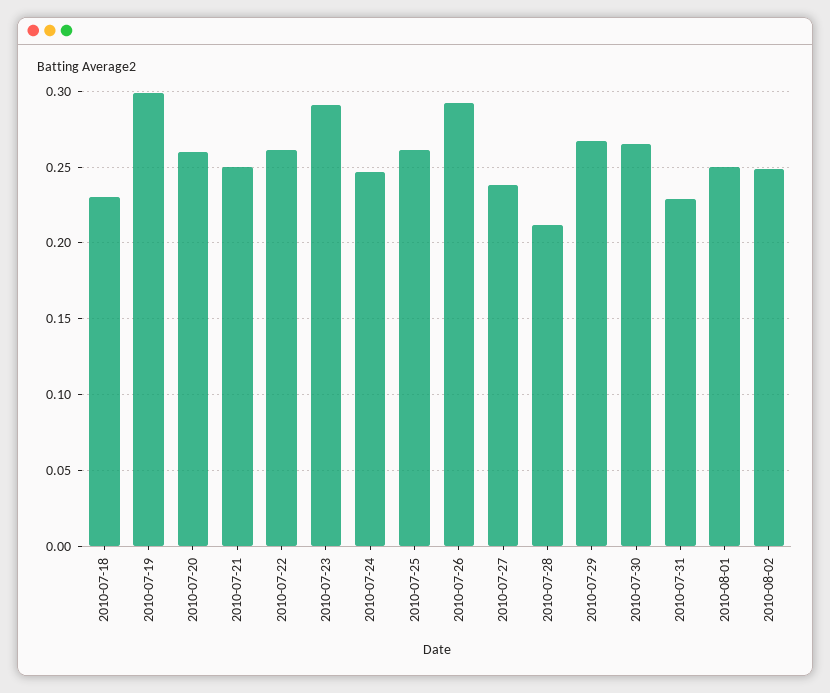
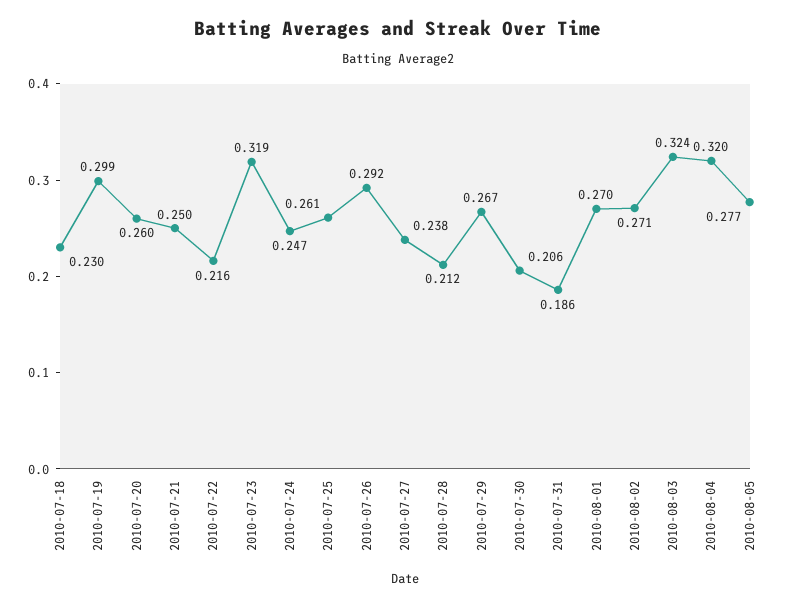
2010-07-22: 0.26 -> 0.216
2010-07-23: 0.29 -> 0.319
2010-07-30: 0.265 -> 0.206
2010-07-31: 0.23 -> 0.186
2010-08-01: 0.25 -> 0.27
2010-08-02: 0.25 -> 0.271
2010-08-03: none -> 0.324
2010-08-04: none -> 0.32
2010-08-05: none -> 0.277

